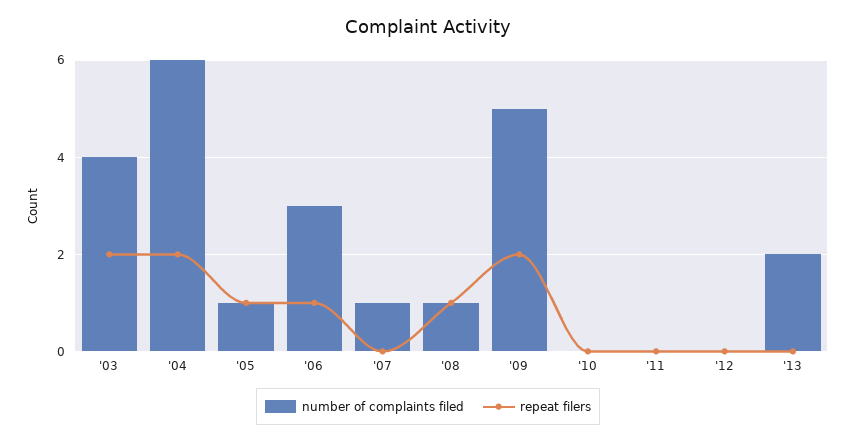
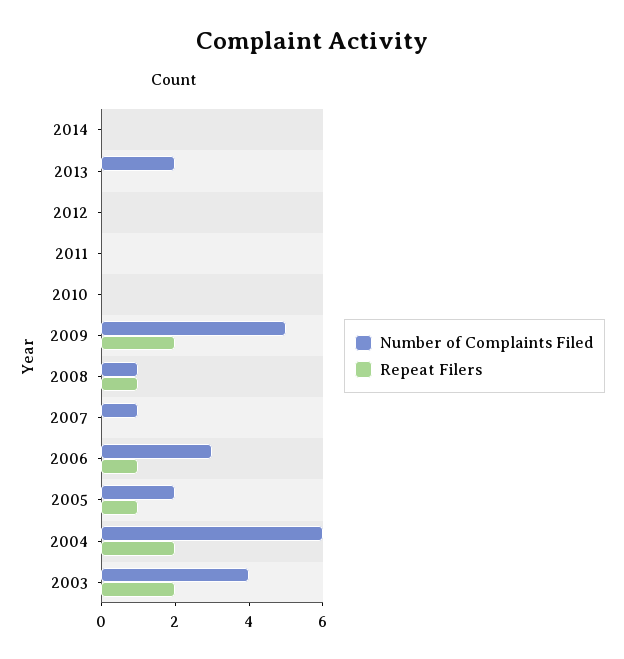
number of complaints filed, '05: 1 -> 2
number of complaints filed, 2014: none -> 0
repeat filers, 2014: none -> 0

